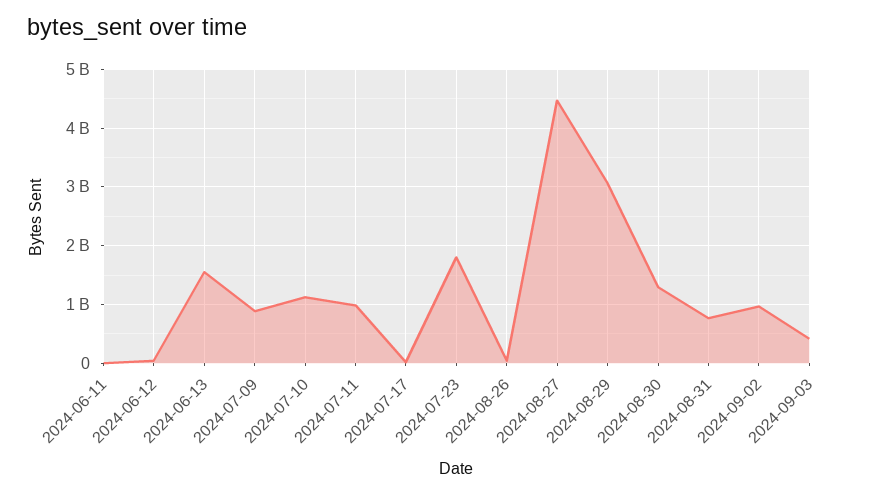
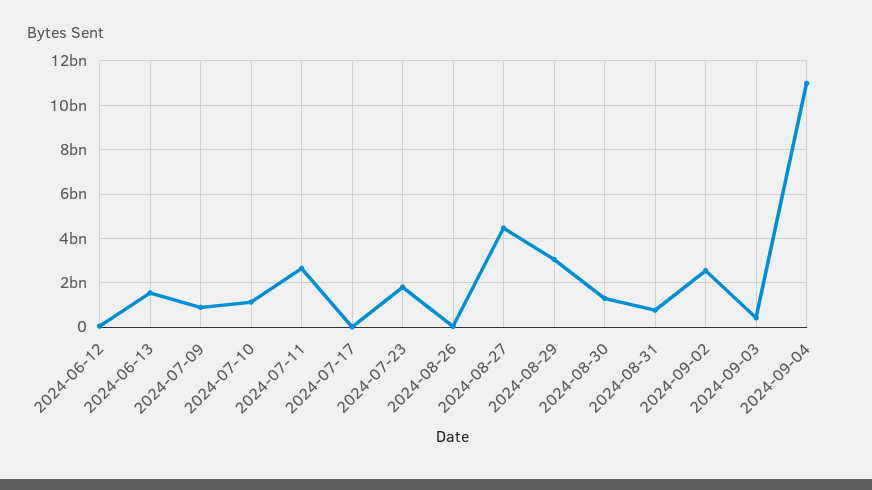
2024-06-11: 0 -> none
2024-07-11: 1000000000 -> 2500000000
2024-09-02: 1000000000 -> 2500000000
2024-09-04: none -> 11000000000

